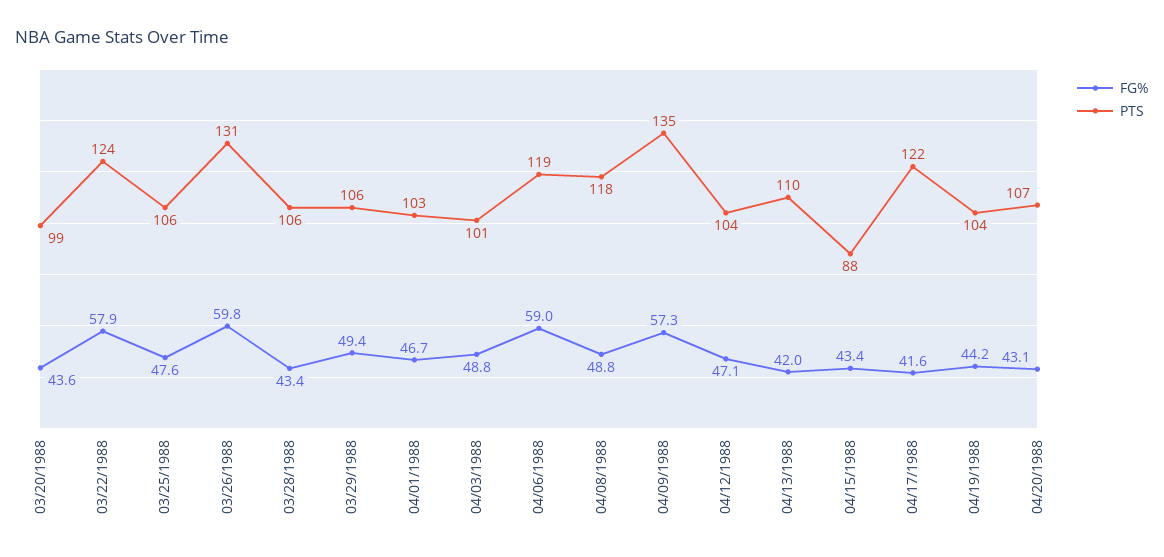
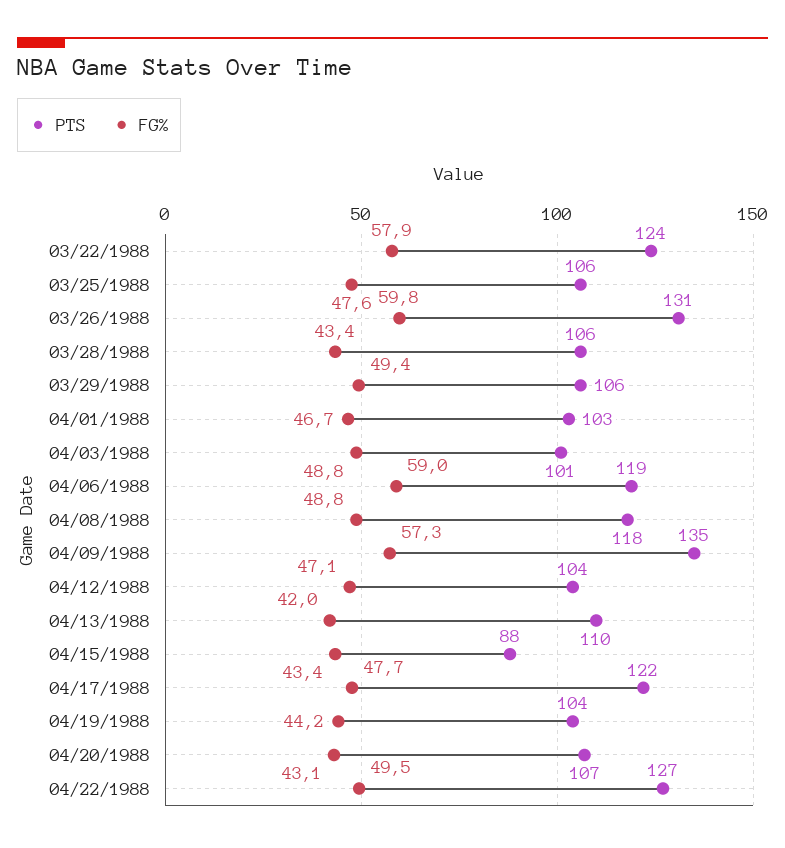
FG%, 03/20/1988: 43.6 -> none
PTS, 03/20/1988: 99 -> none
FG%, 04/17/1988: 41.6 -> 47.7
PTS, 04/22/1988: none -> 127
FG%, 04/22/1988: none -> 49.5

